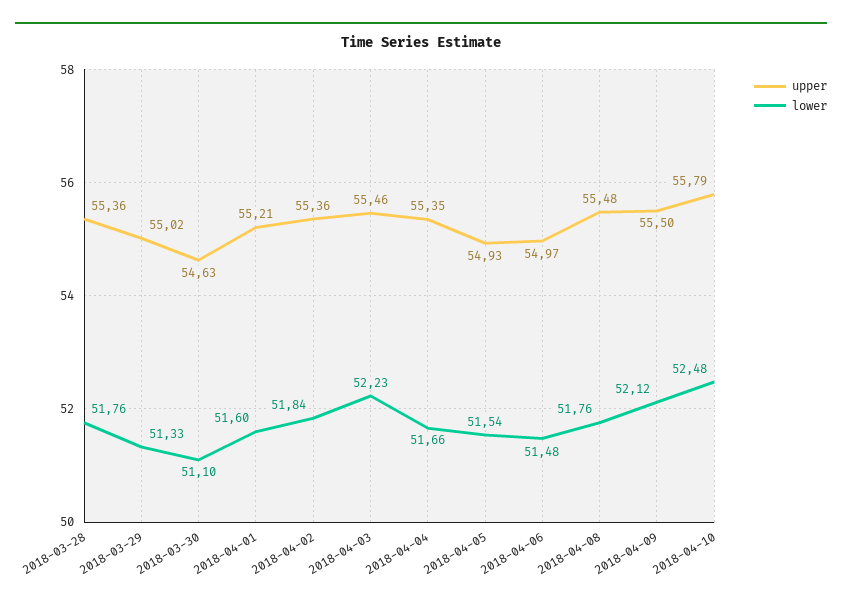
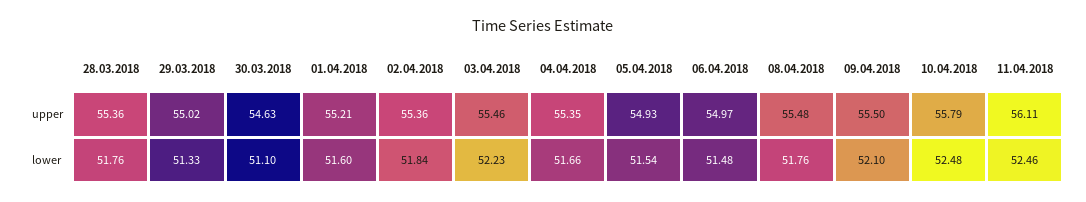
lower, 2018-04-09: 52.12 -> 52.1
upper, 11.04.2018: none -> 56.11
lower, 11.04.2018: none -> 52.46

